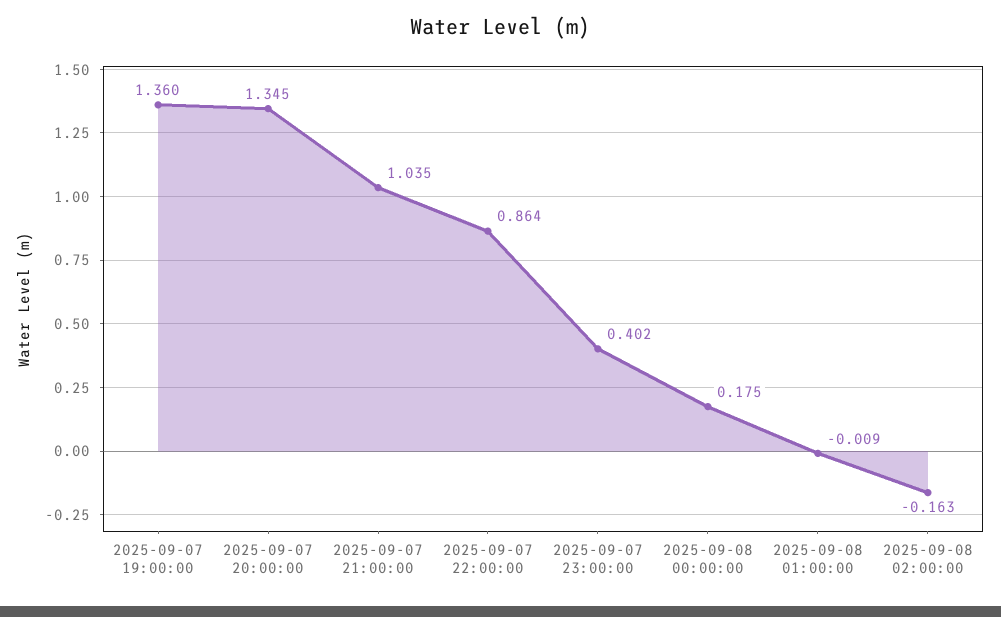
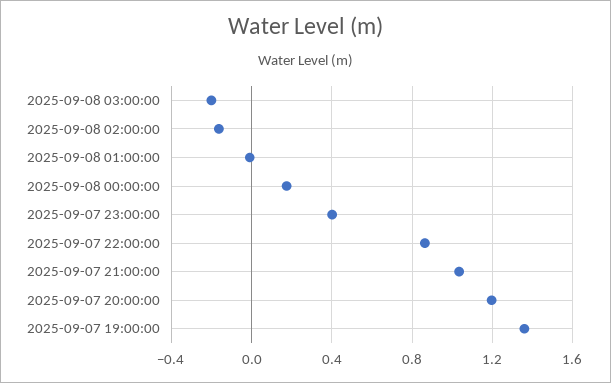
2025-09-07 20:00:00: 1.345 -> 1.2
2025-09-08 03:00:00: none -> -0.2

